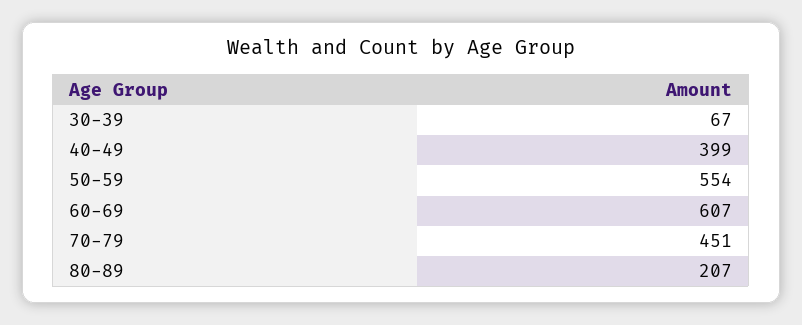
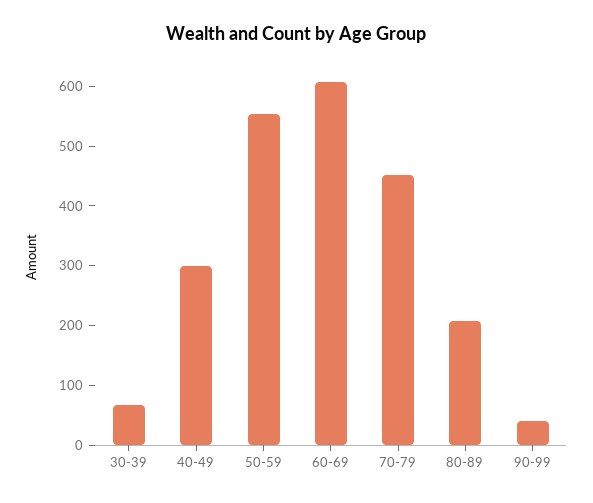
40-49: 399 -> 300
90-99: none -> 40

